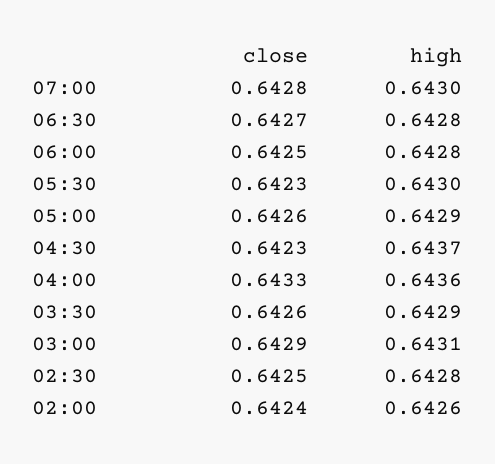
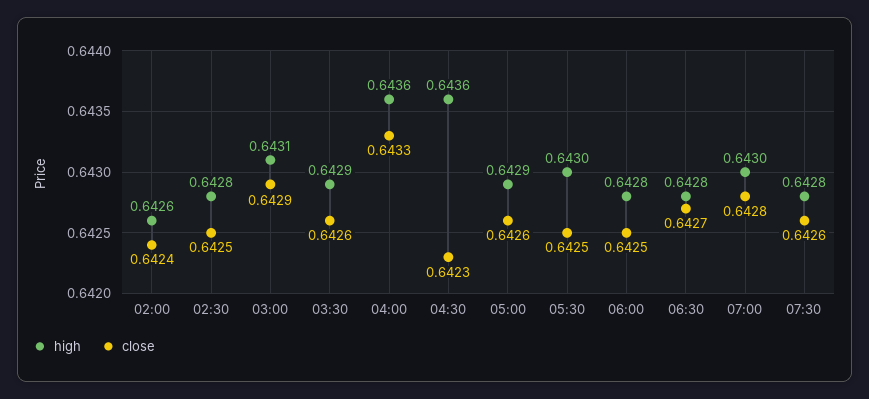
close, 05:30: 0.6423 -> 0.6425
high, 04:30: 0.6437 -> 0.6436
high, 07:30: none -> 0.6428
close, 07:30: none -> 0.6426

